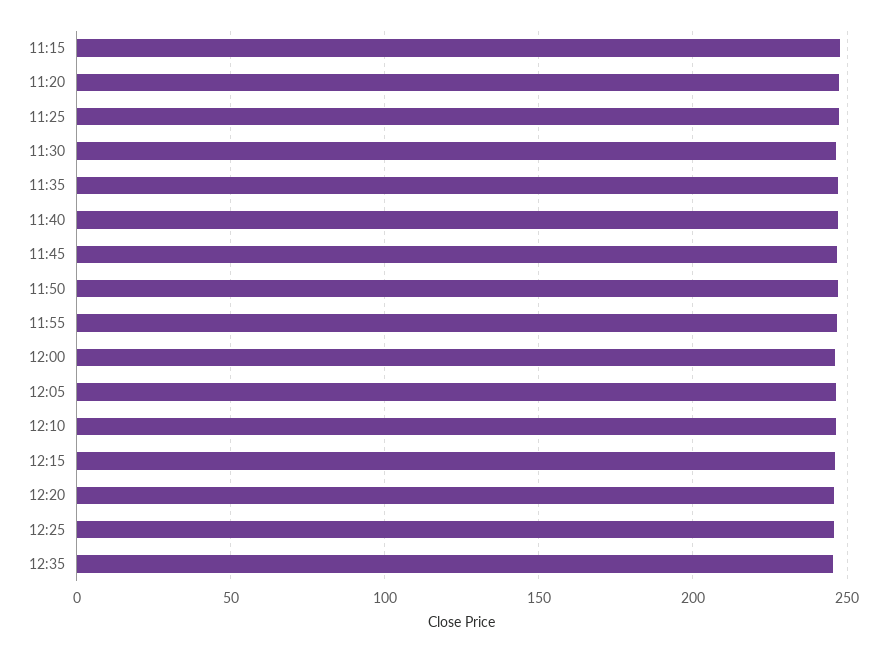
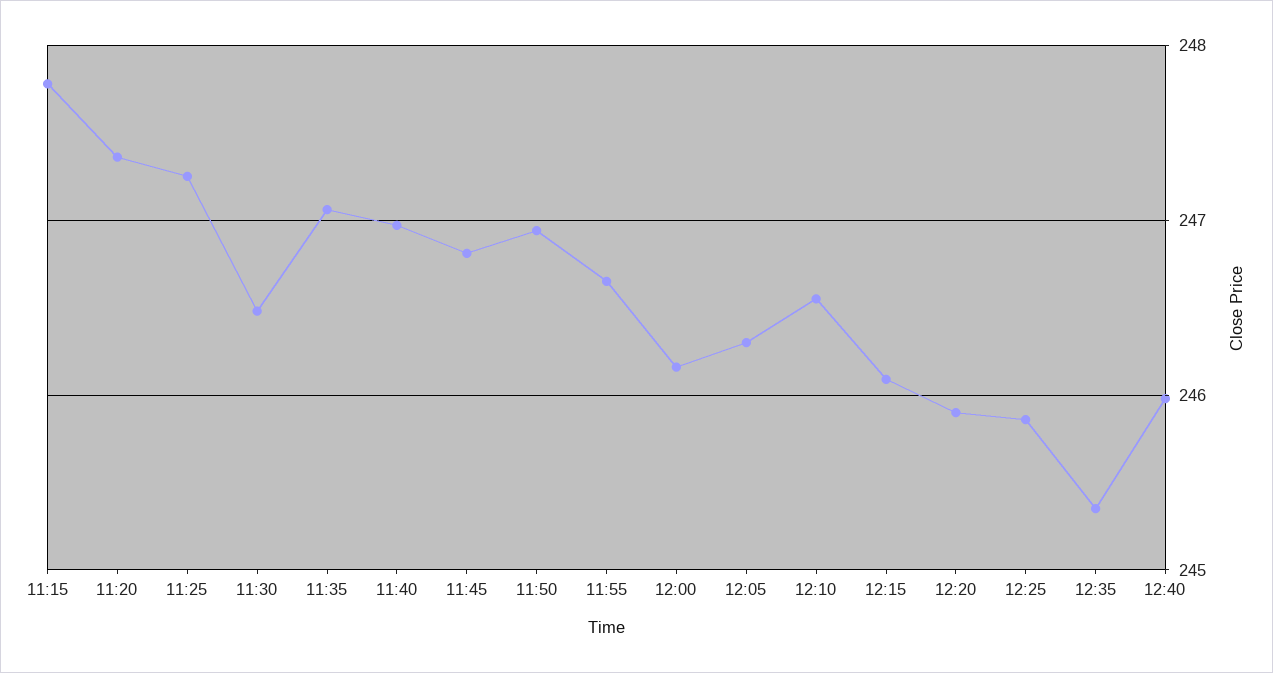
12:40: none -> 246

